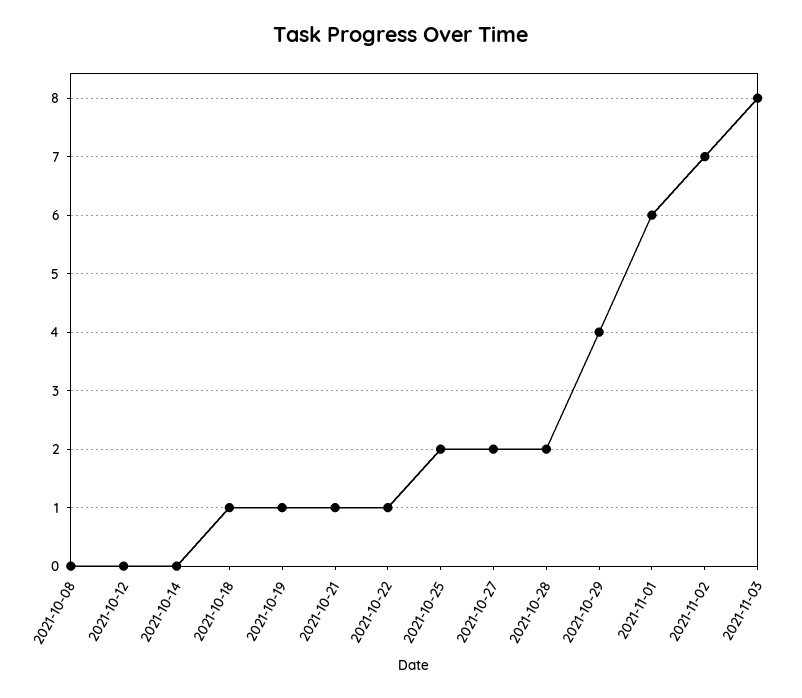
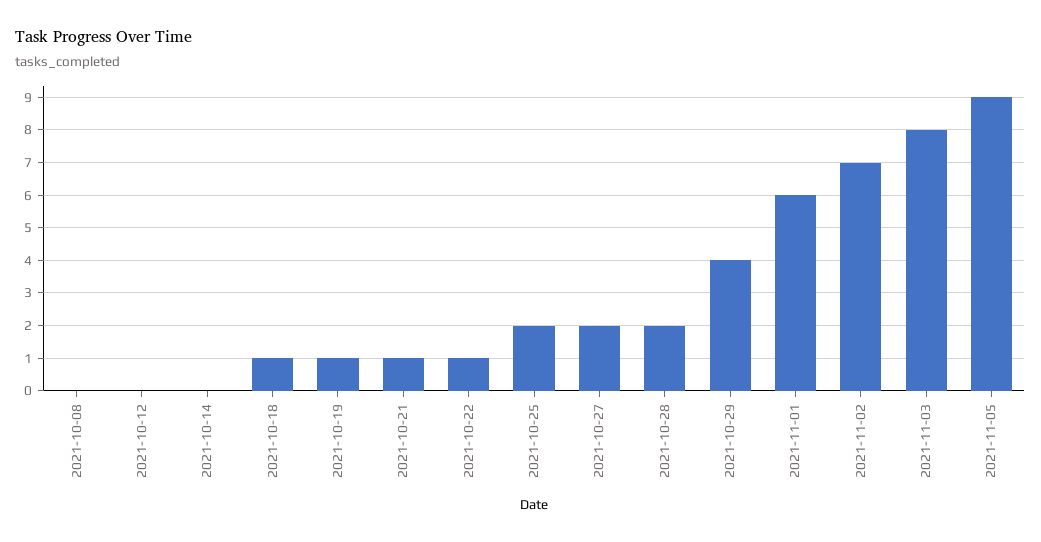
2021-11-05: none -> 9

